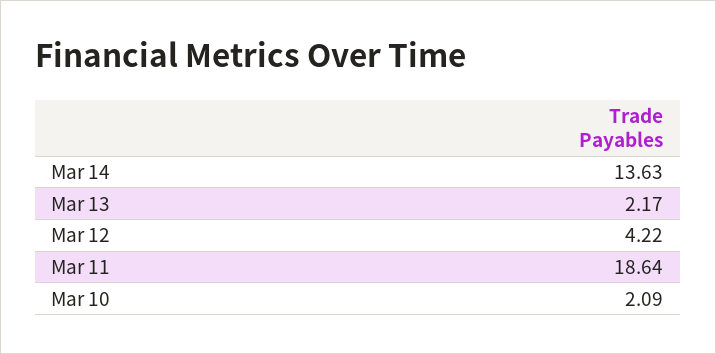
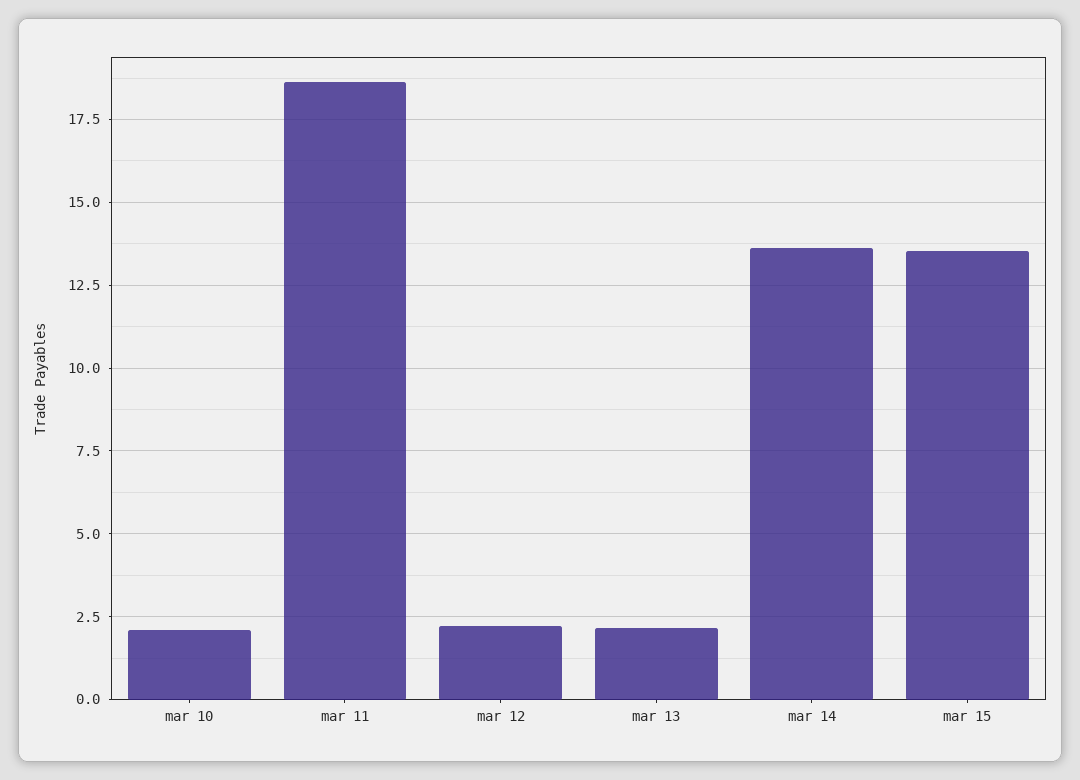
Mar 12: 4.22 -> 2.25
mar 15: none -> 13.5

